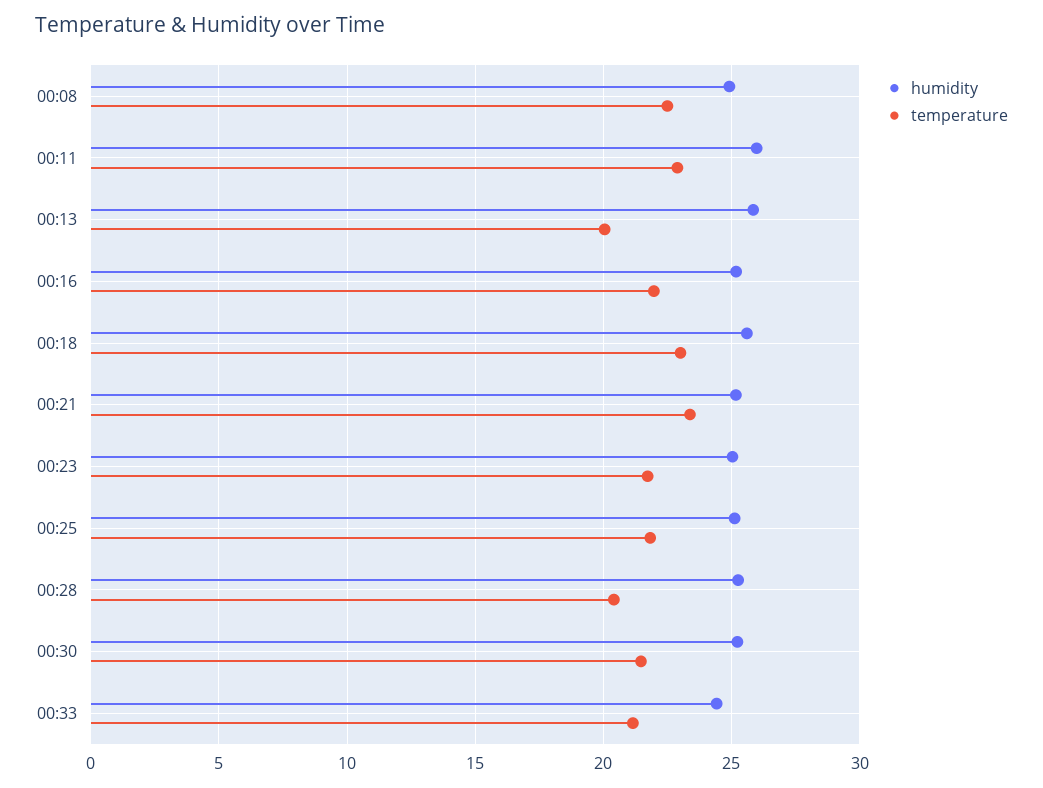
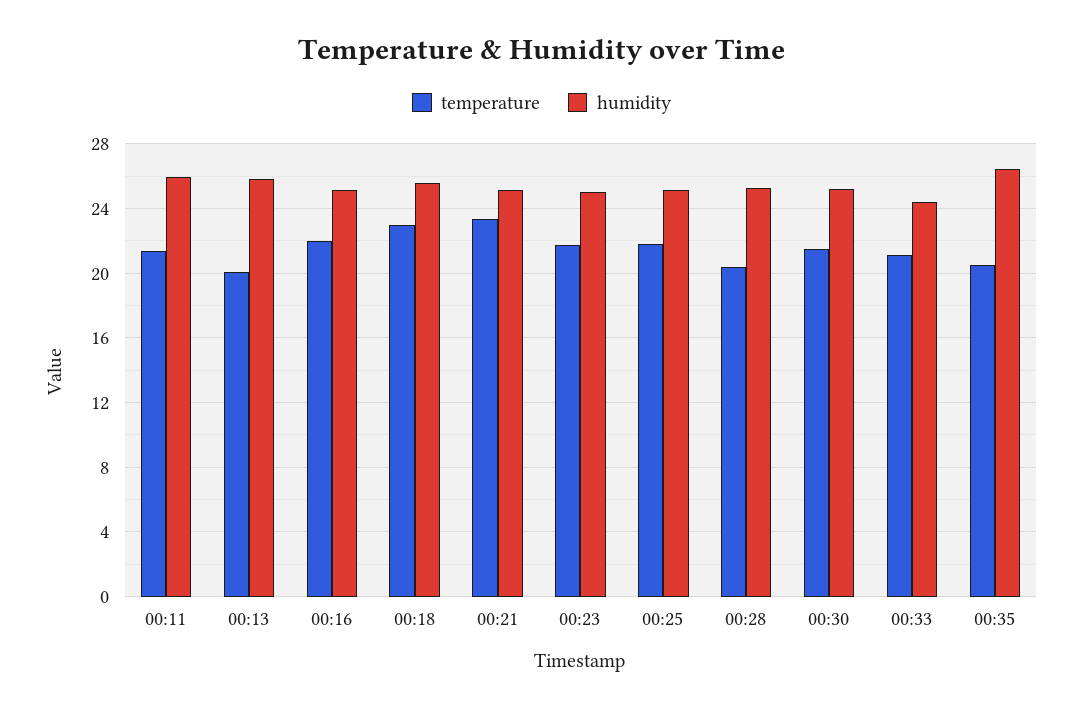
humidity, 00:08: 25 -> none
temperature, 00:08: 22.5 -> none
temperature, 00:11: 23 -> 21.5
temperature, 00:35: none -> 20.5
humidity, 00:35: none -> 26.5

